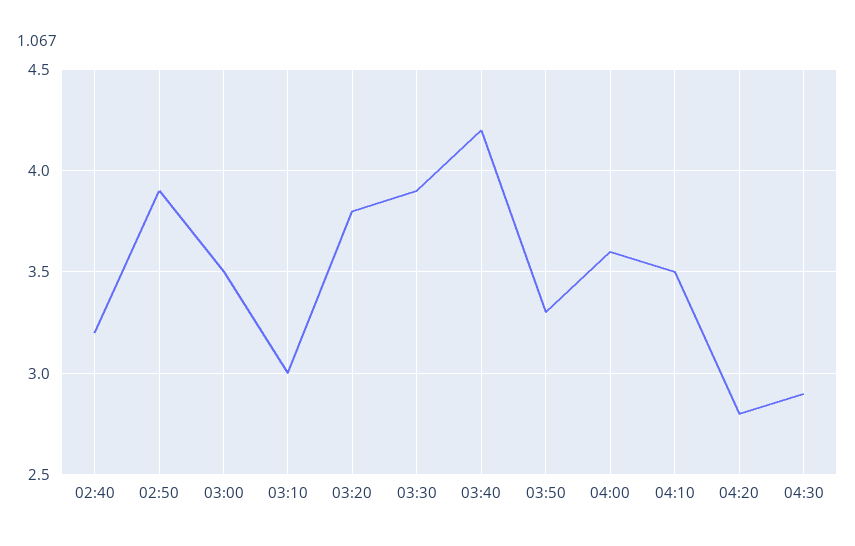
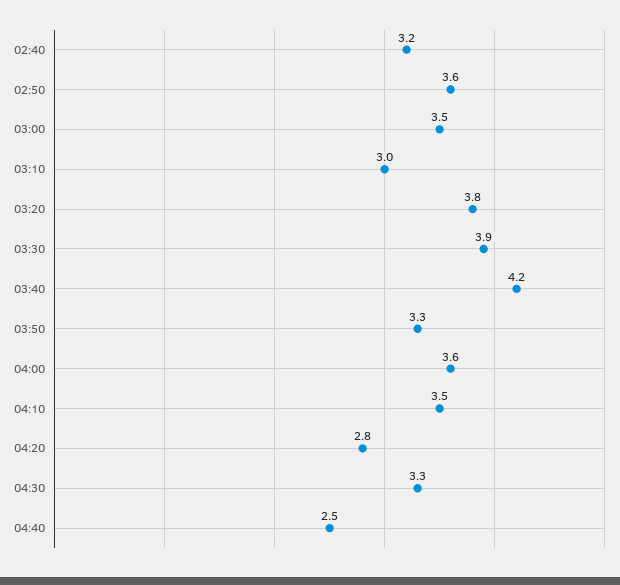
02:50: 3.9 -> 3.6
04:30: 2.9 -> 3.3
04:40: none -> 2.5

